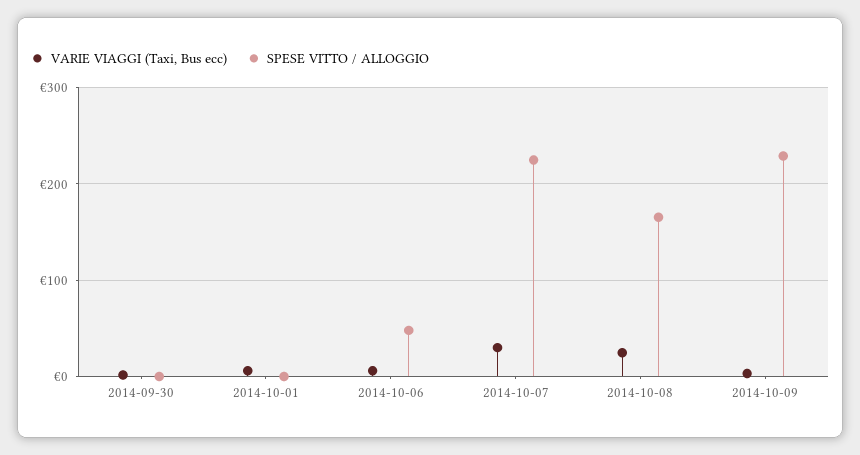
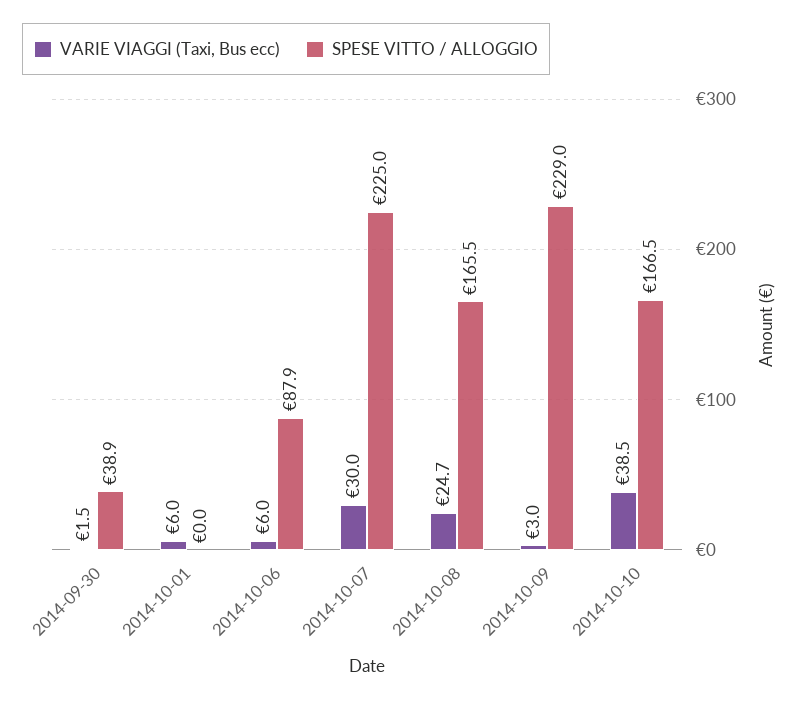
SPESE VITTO / ALLOGGIO, 2014-09-30: 0 -> 38.9
SPESE VITTO / ALLOGGIO, 2014-10-06: 50 -> 87.9
VARIE VIAGGI (Taxi, Bus ecc), 2014-10-10: none -> 38.5
SPESE VITTO / ALLOGGIO, 2014-10-10: none -> 166.5

